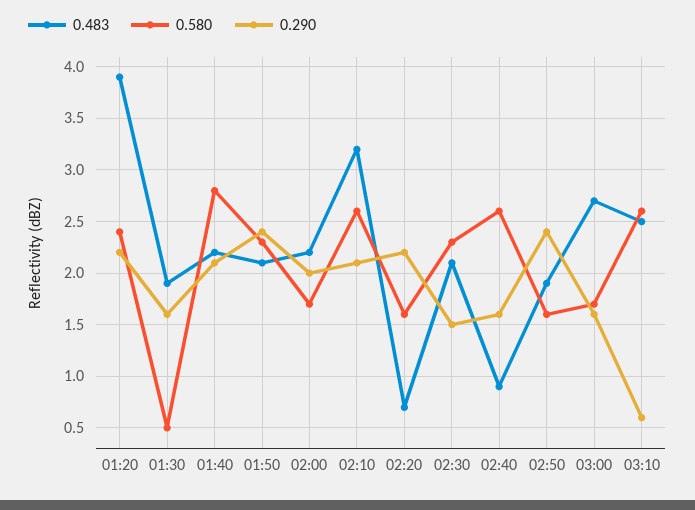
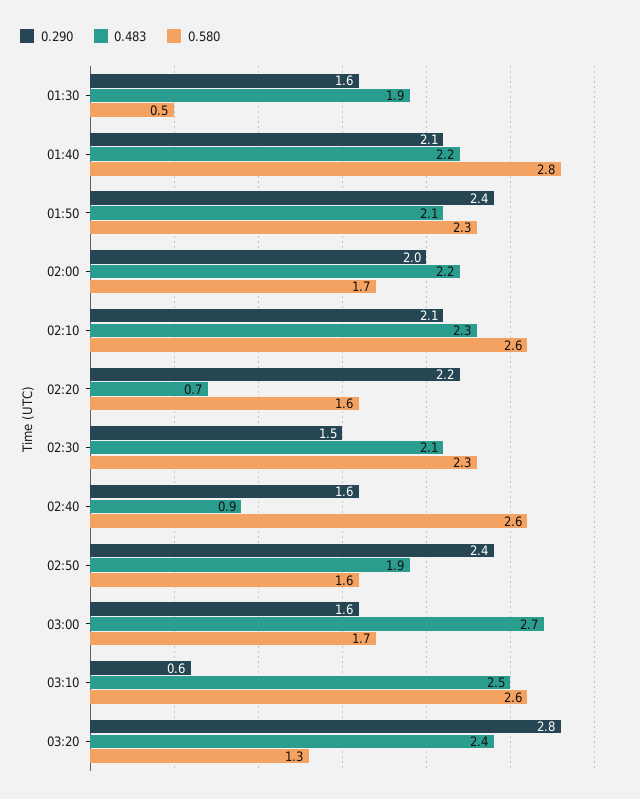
0.483, 01:20: 3.9 -> none
0.580, 01:20: 2.4 -> none
0.290, 01:20: 2.2 -> none
0.483, 02:10: 3.2 -> 2.3
0.290, 03:20: none -> 2.8
0.483, 03:20: none -> 2.4
0.580, 03:20: none -> 1.3

